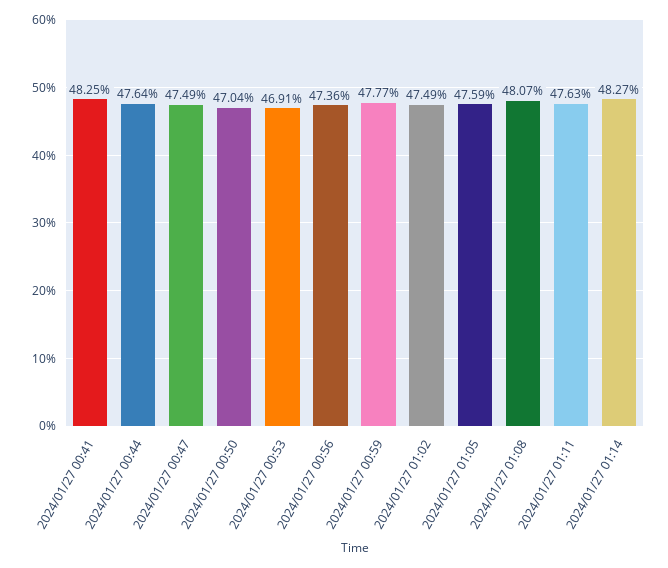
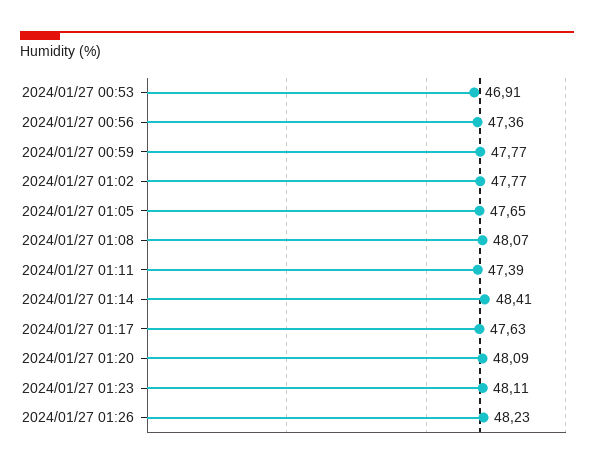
2024/01/27 00:41: 48.25 -> none
2024/01/27 00:44: 47.64 -> none
2024/01/27 00:47: 47.49 -> none
2024/01/27 00:50: 47.04 -> none
2024/01/27 01:02: 47.49 -> 47.77
2024/01/27 01:05: 47.59 -> 47.65
2024/01/27 01:11: 47.63 -> 47.39
2024/01/27 01:14: 48.27 -> 48.41
2024/01/27 01:17: none -> 47.63
2024/01/27 01:20: none -> 48.09
2024/01/27 01:23: none -> 48.11
2024/01/27 01:26: none -> 48.23

